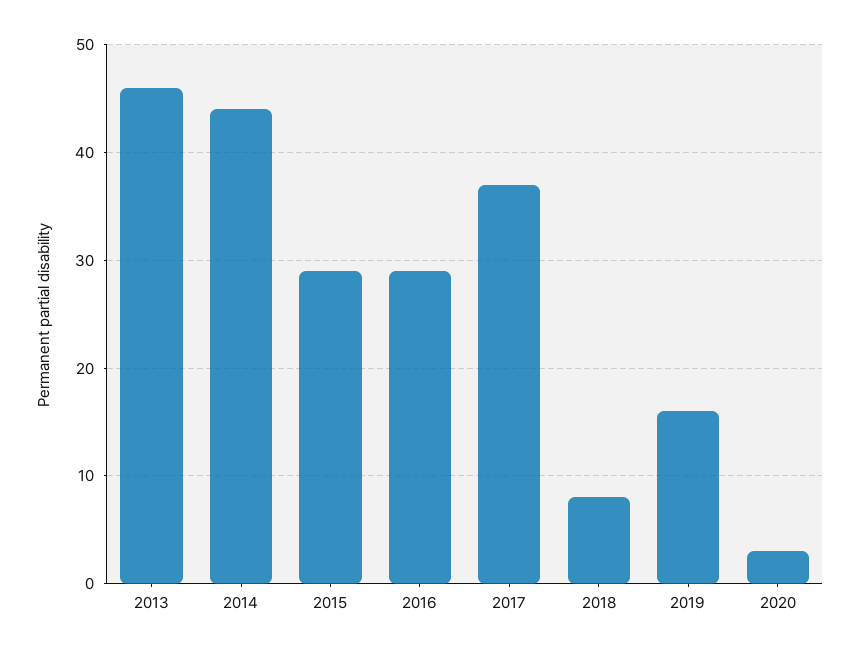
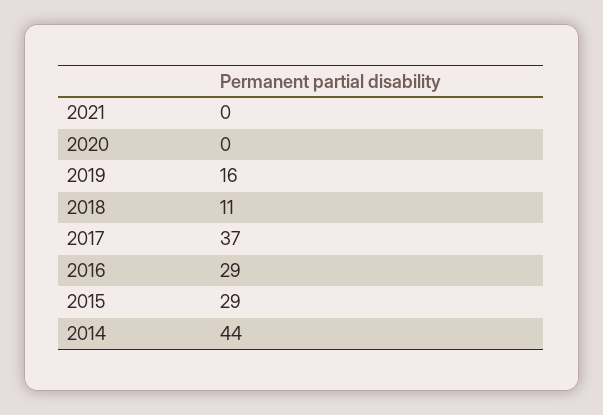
2013: 46 -> none
2018: 8 -> 11
2020: 3 -> 0
2021: none -> 0

